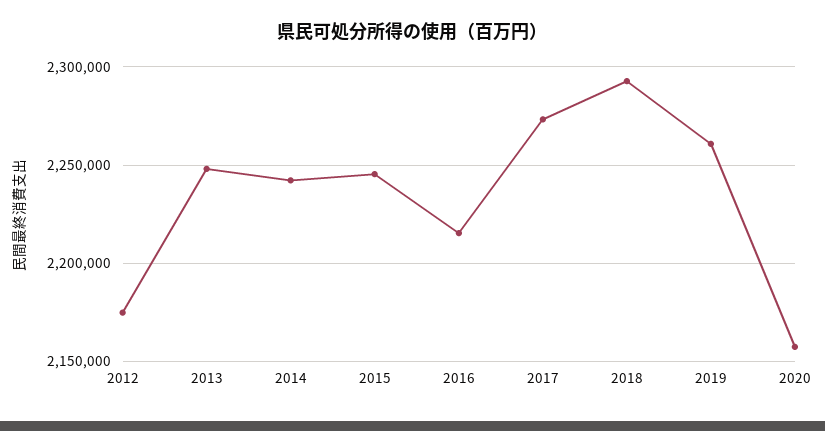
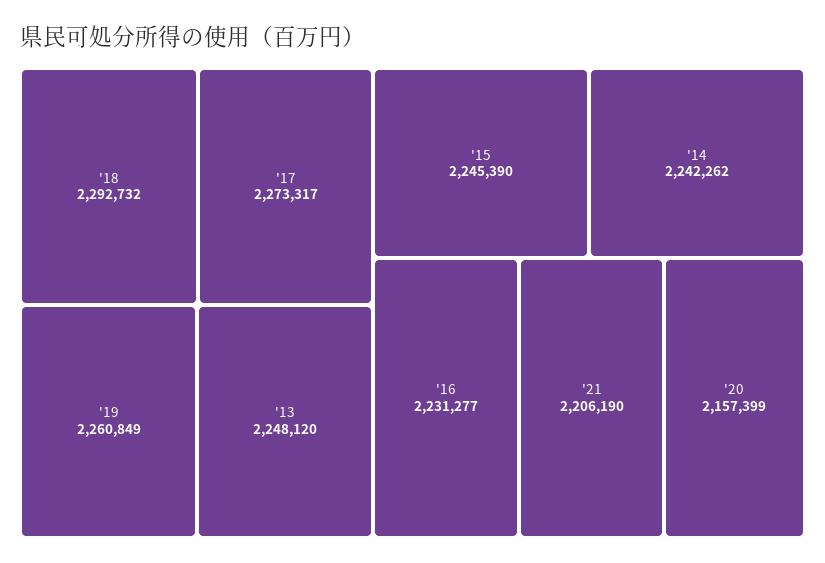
2012: 2175000 -> none
2016: 2215000 -> 2231277
'21: none -> 2206190

